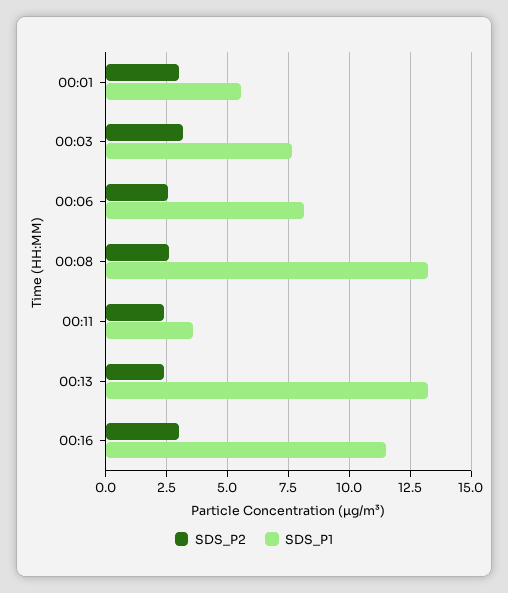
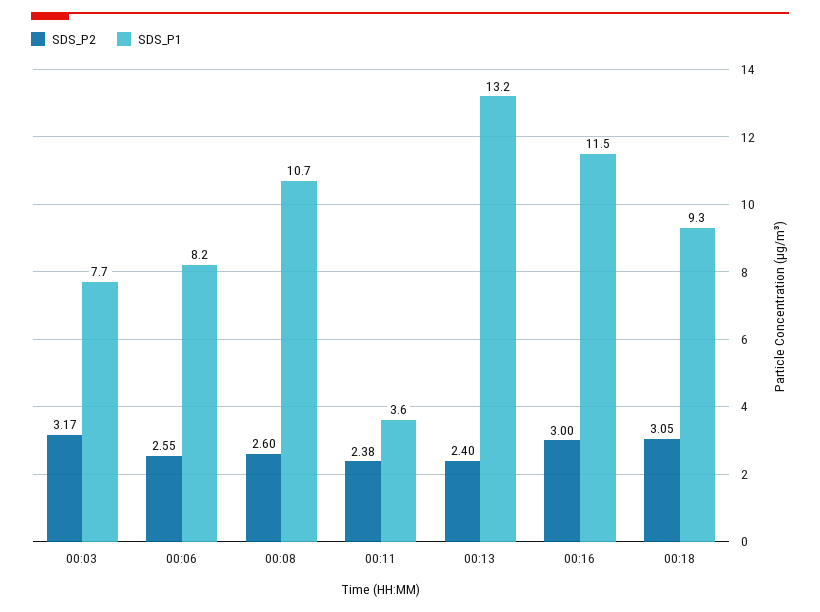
SDS_P2, 00:01: 3 -> none
SDS_P1, 00:01: 5.5 -> none
SDS_P1, 00:08: 13.25 -> 10.7
SDS_P2, 00:18: none -> 3.05
SDS_P1, 00:18: none -> 9.3

